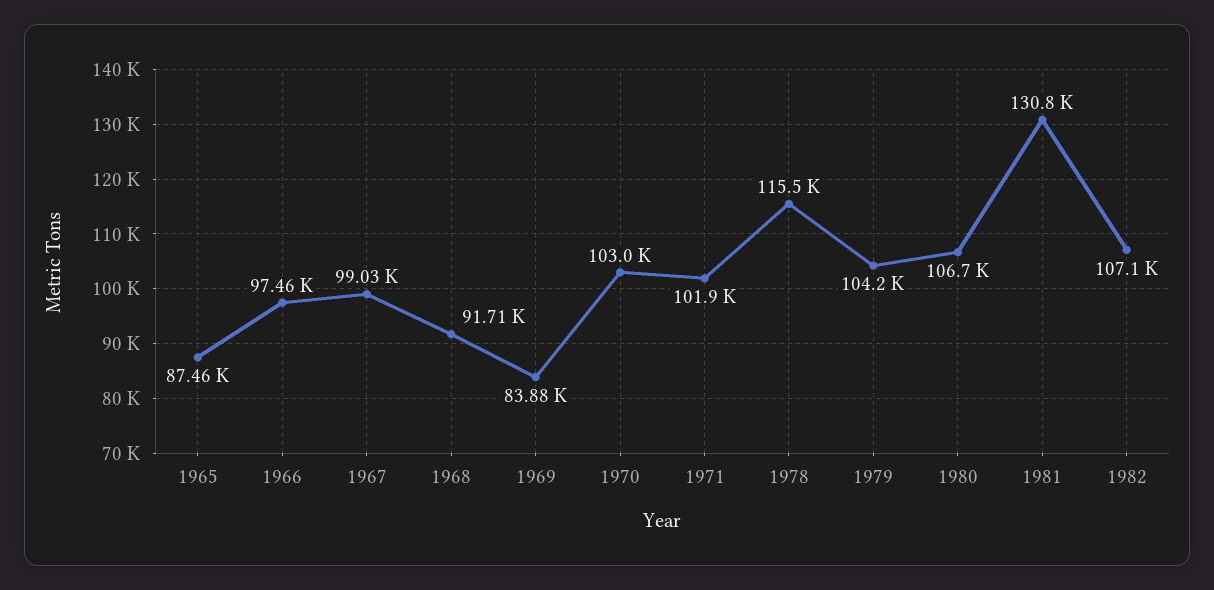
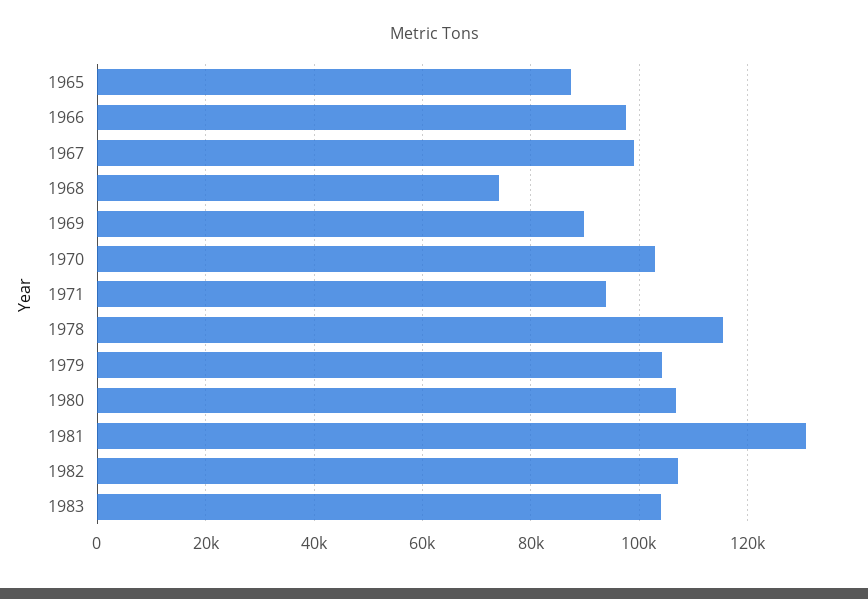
1968: 91710 -> 74000
1969: 83880 -> 90000
1971: 101900 -> 94000
1983: none -> 104000

